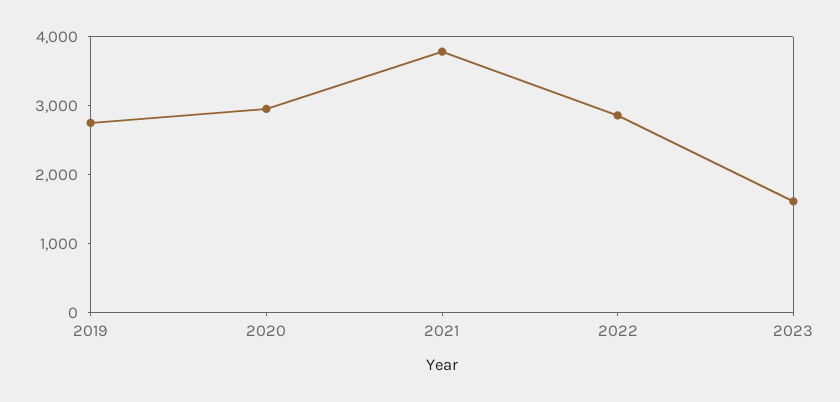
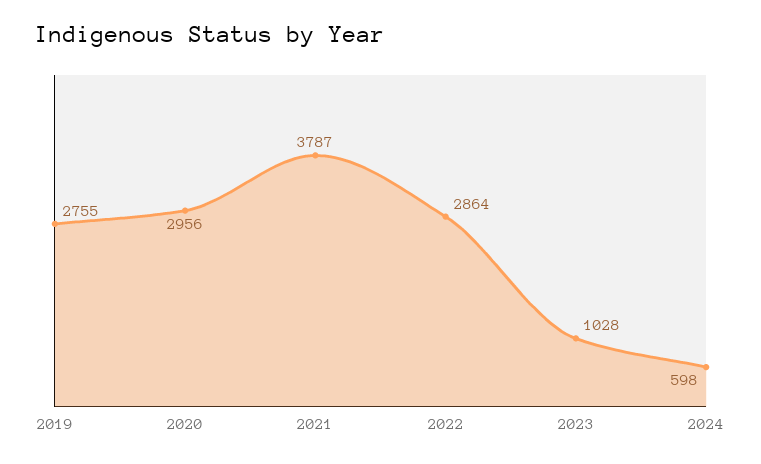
2023: 1600 -> 1028
2024: none -> 598

